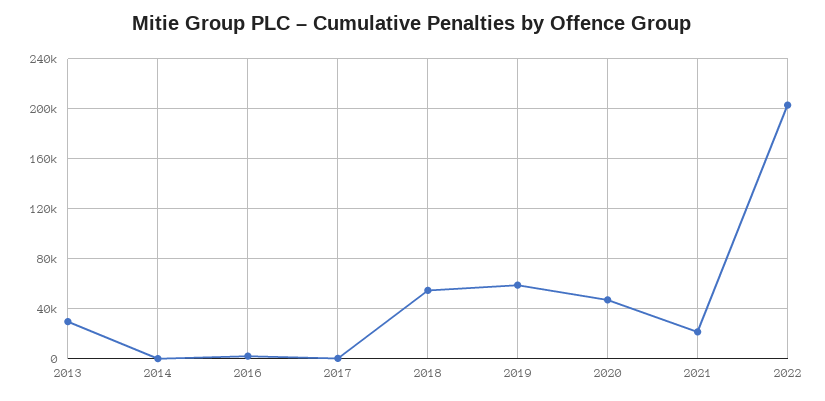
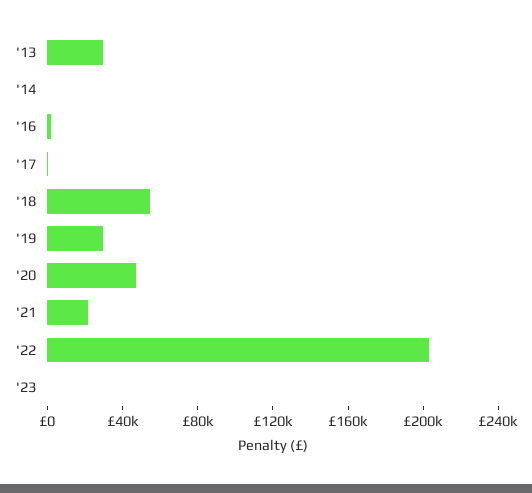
2019: 60000 -> 30000
'23: none -> 0

